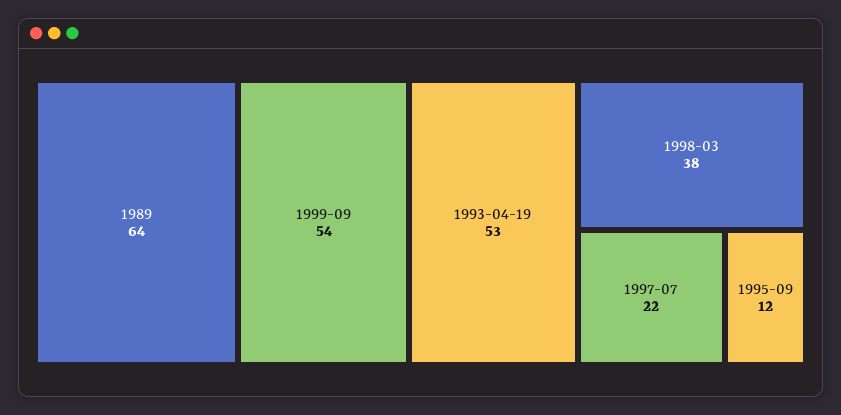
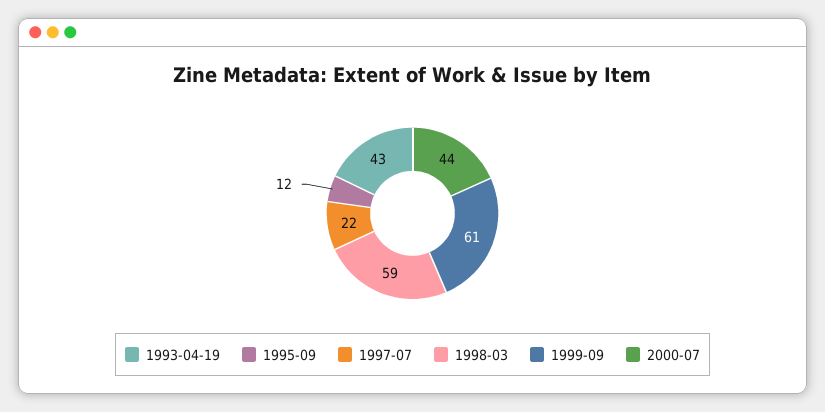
1989: 64 -> none
1999-09: 54 -> 61
1993-04-19: 53 -> 43
1998-03: 38 -> 59
2000-07: none -> 44

